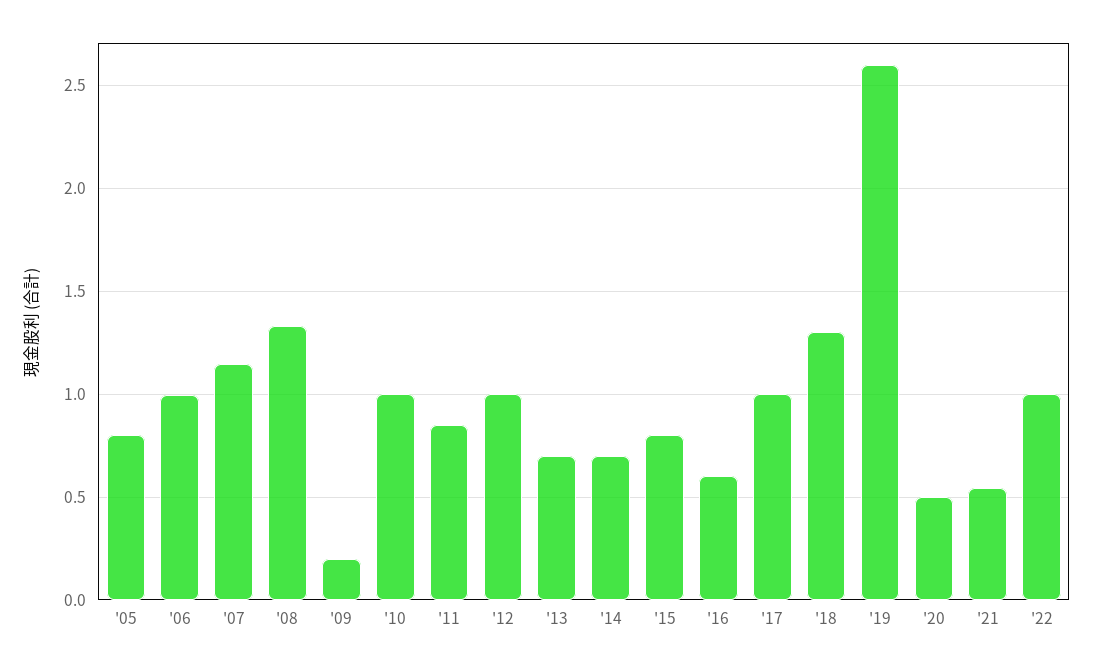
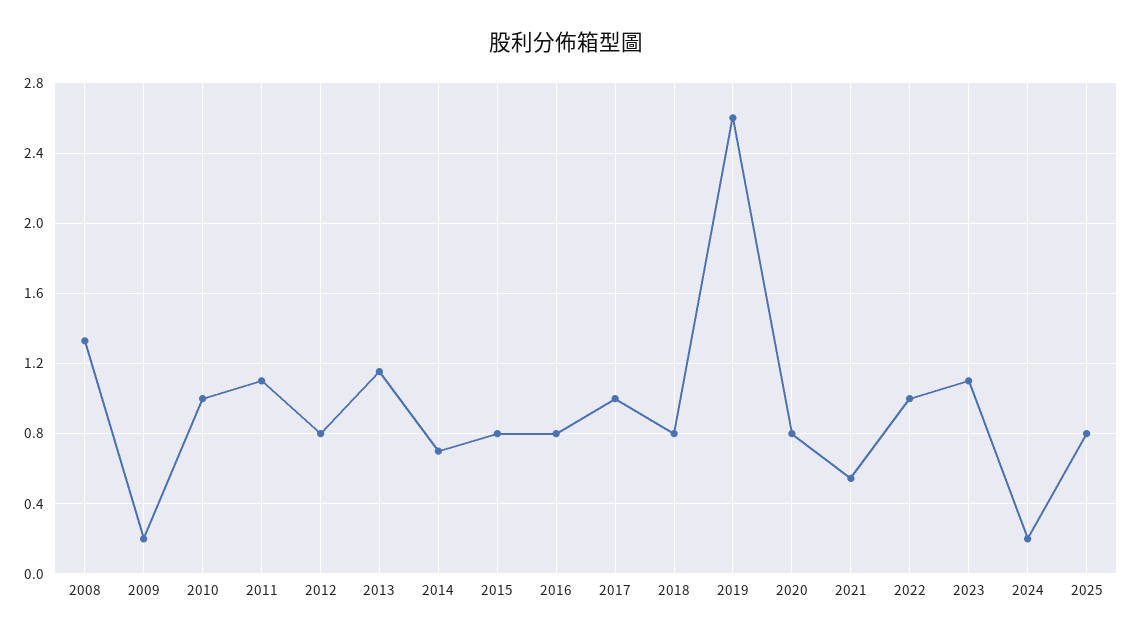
'05: 0.8 -> none
'06: 1 -> none
'07: 1.15 -> none
'11: 0.85 -> 1.1
'12: 1 -> 0.8
'13: 0.7 -> 1.15
'16: 0.6 -> 0.8
'18: 1.3 -> 0.8
'20: 0.5 -> 0.8
2023: none -> 1.1
2024: none -> 0.2
2025: none -> 0.8

